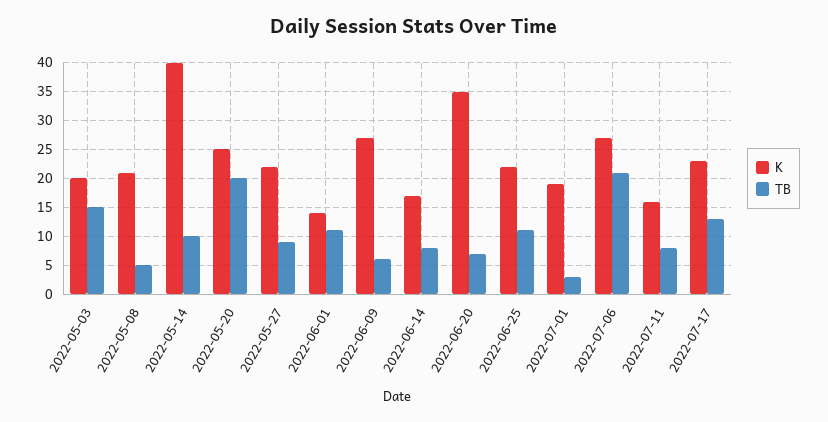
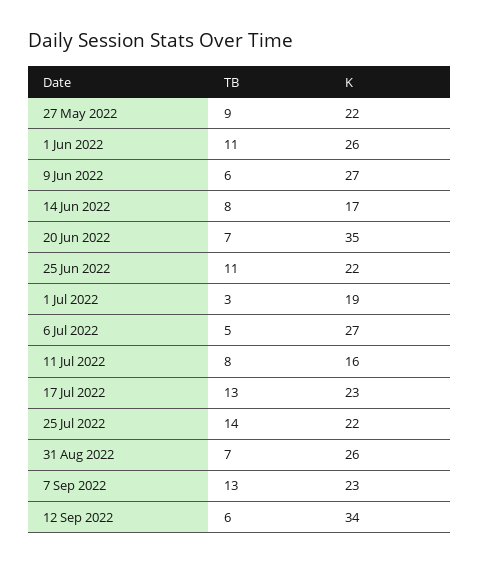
K, 2022-05-03: 20 -> none
TB, 2022-05-03: 15 -> none
K, 2022-05-08: 20 -> none
TB, 2022-05-08: 5 -> none
K, 2022-05-14: 40 -> none
TB, 2022-05-14: 10 -> none
K, 2022-05-20: 25 -> none
TB, 2022-05-20: 20 -> none
K, 2022-06-01: 15 -> 26
TB, 2022-07-06: 20 -> 5
TB, 25 Jul 2022: none -> 14
K, 25 Jul 2022: none -> 22
TB, 31 Aug 2022: none -> 7
K, 31 Aug 2022: none -> 26
TB, 7 Sep 2022: none -> 13
K, 7 Sep 2022: none -> 23
TB, 12 Sep 2022: none -> 6
K, 12 Sep 2022: none -> 34

